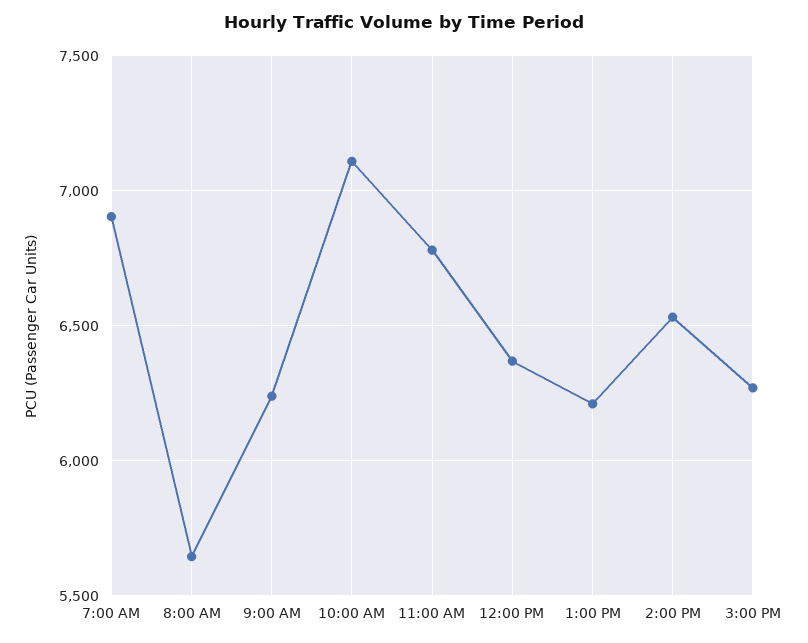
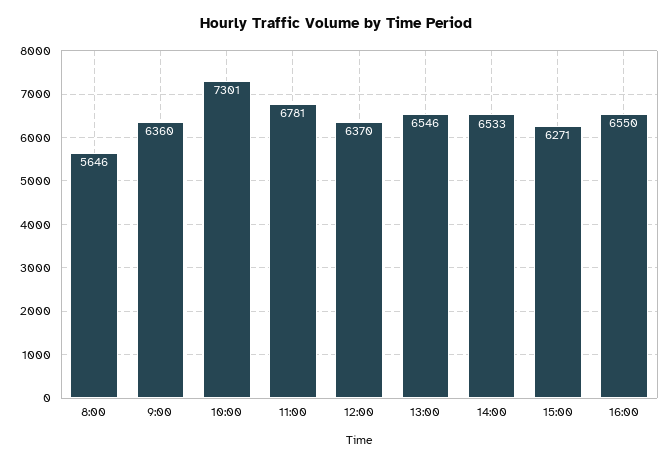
7:00 AM: 6900 -> none
9:00 AM: 6250 -> 6360
10:00 AM: 7100 -> 7301
1:00 PM: 6200 -> 6546
16:00: none -> 6550

